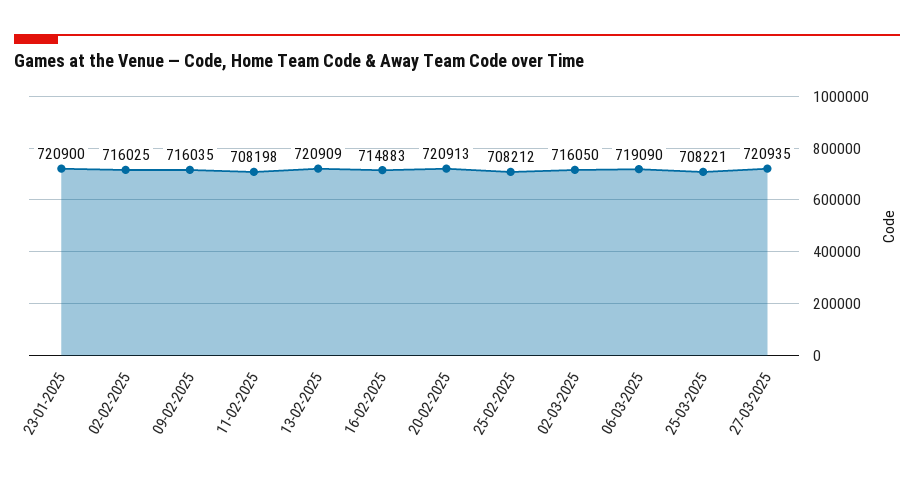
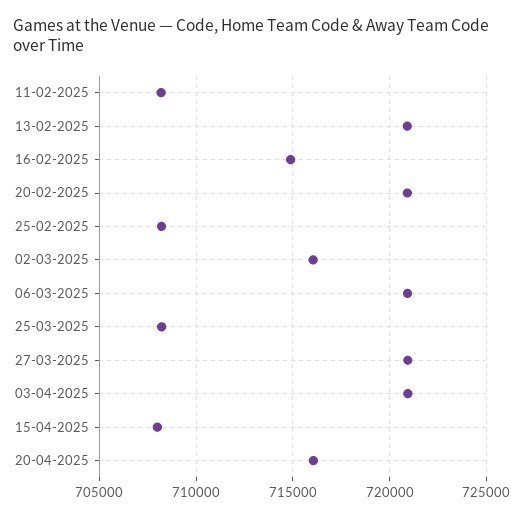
23-01-2025: 720900 -> none
02-02-2025: 716025 -> none
09-02-2025: 716035 -> none
06-03-2025: 719090 -> 721000
03-04-2025: none -> 721000
15-04-2025: none -> 708000
20-04-2025: none -> 716000

